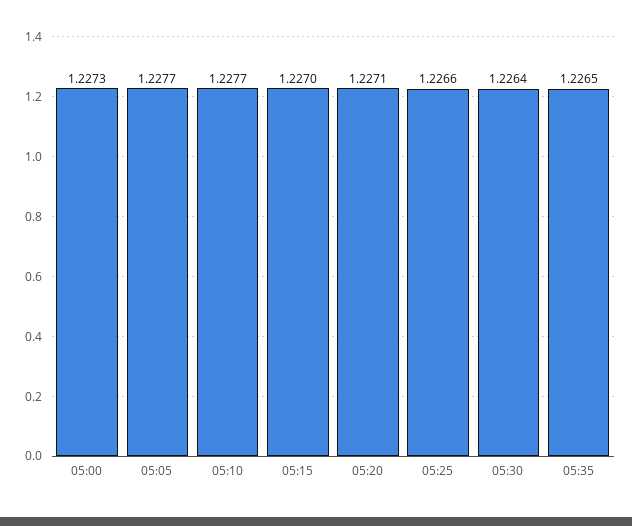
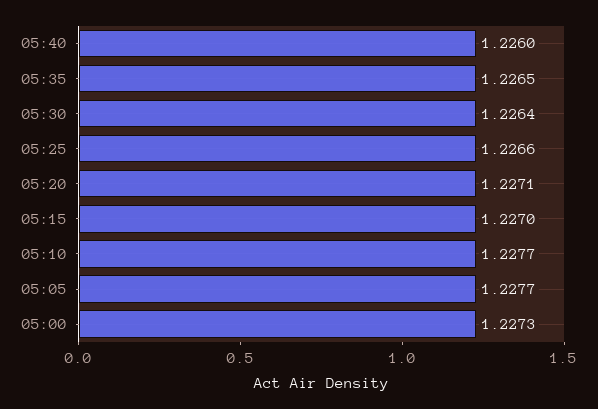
05:40: none -> 1.226

